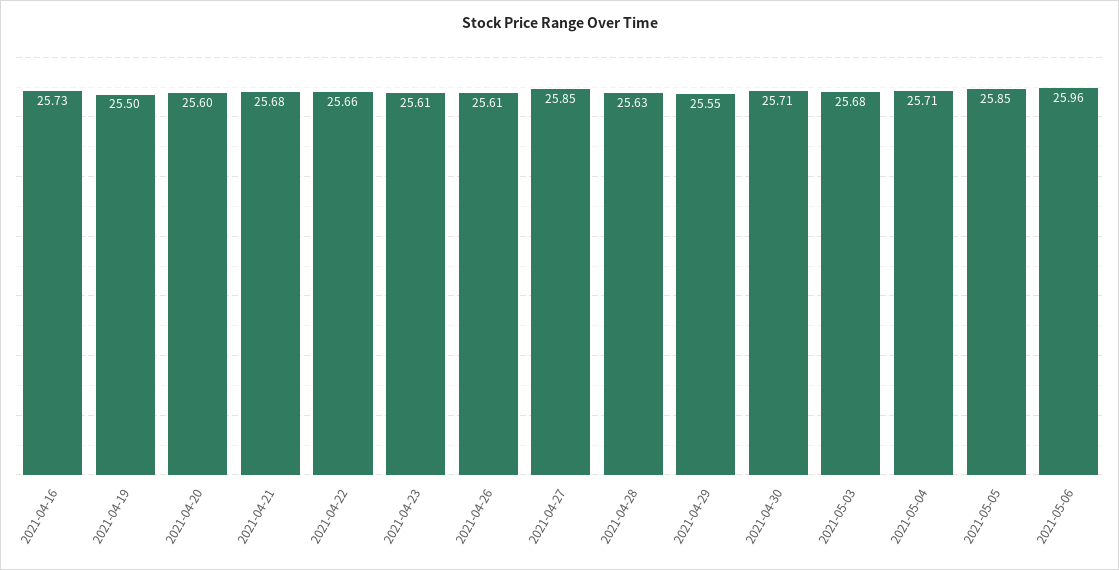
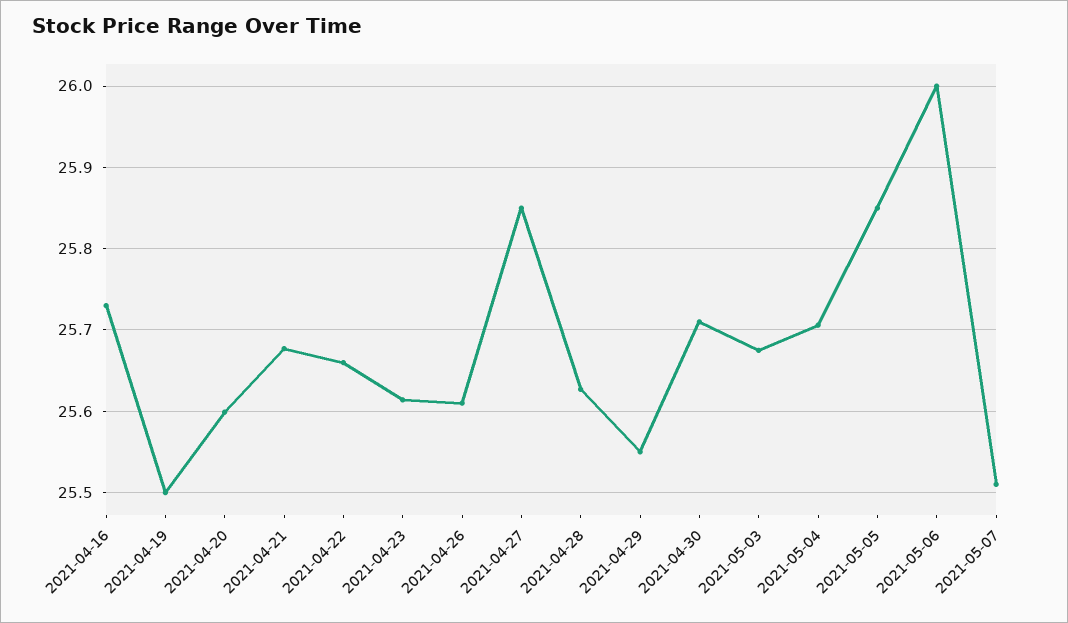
2021-05-06: 25.96 -> 26
2021-05-07: none -> 25.51

